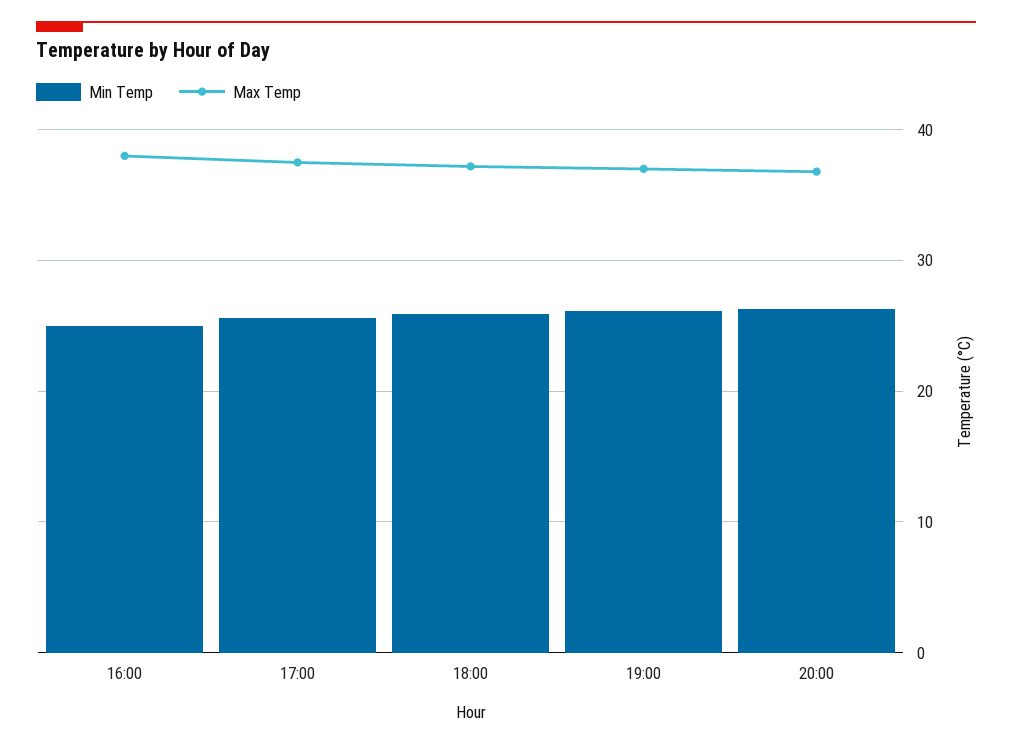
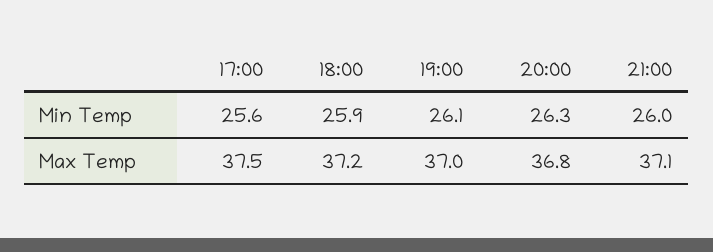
Min Temp, 16:00: 25 -> none
Max Temp, 16:00: 38 -> none
Min Temp, 21:00: none -> 26
Max Temp, 21:00: none -> 37.1

